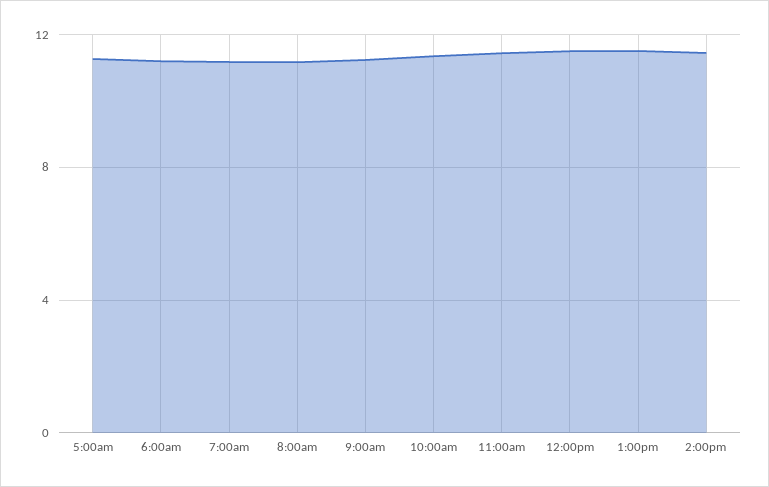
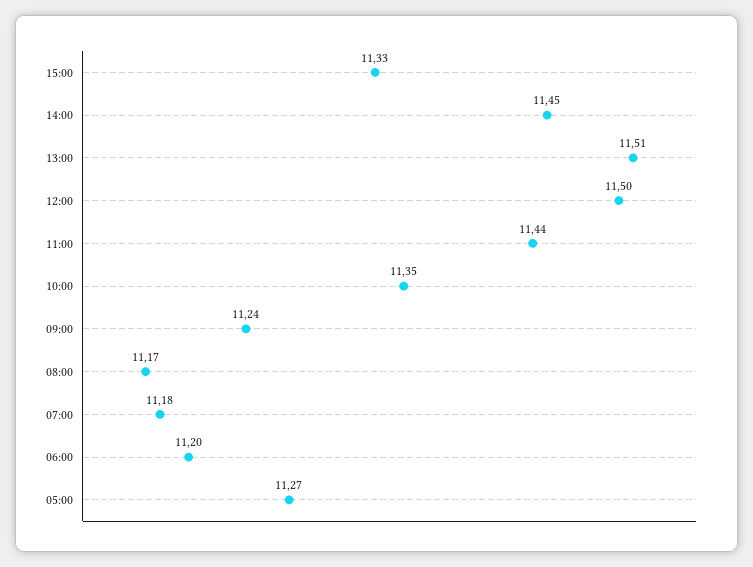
15:00: none -> 11.33

